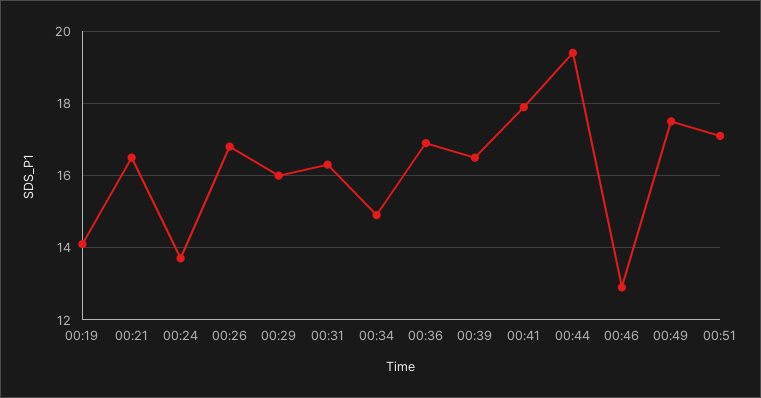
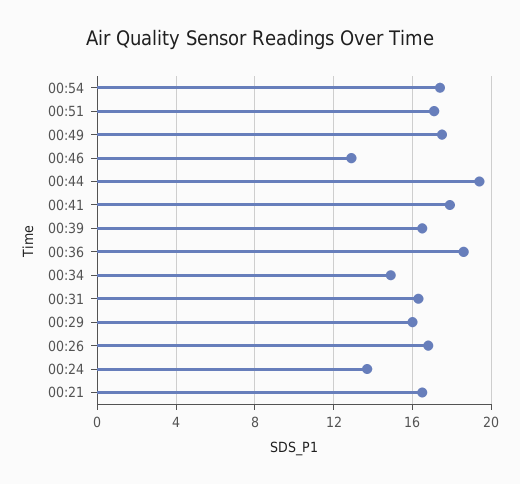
00:19: 14 -> none
00:36: 17 -> 18.5
00:54: none -> 17.5

